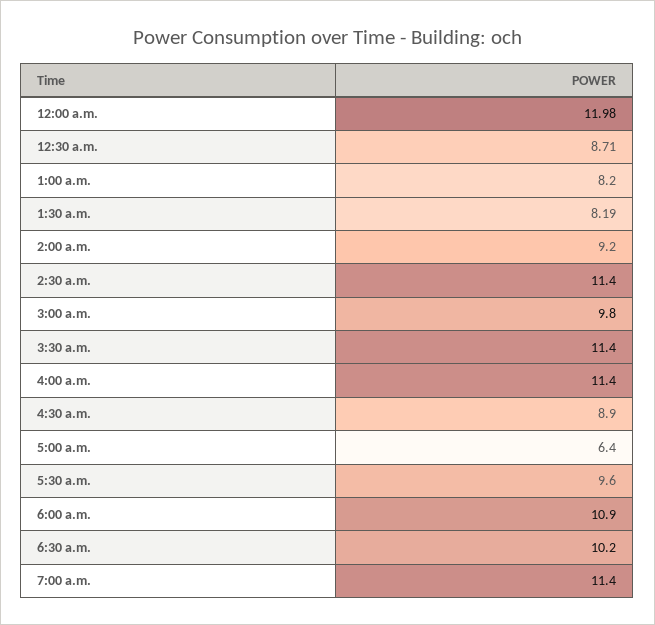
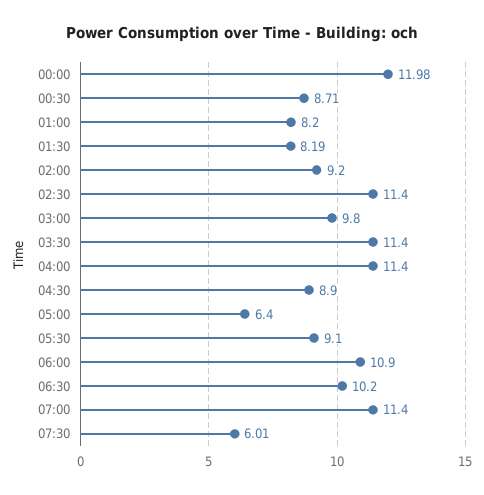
5:30 a.m.: 9.6 -> 9.1
07:30: none -> 6.01

